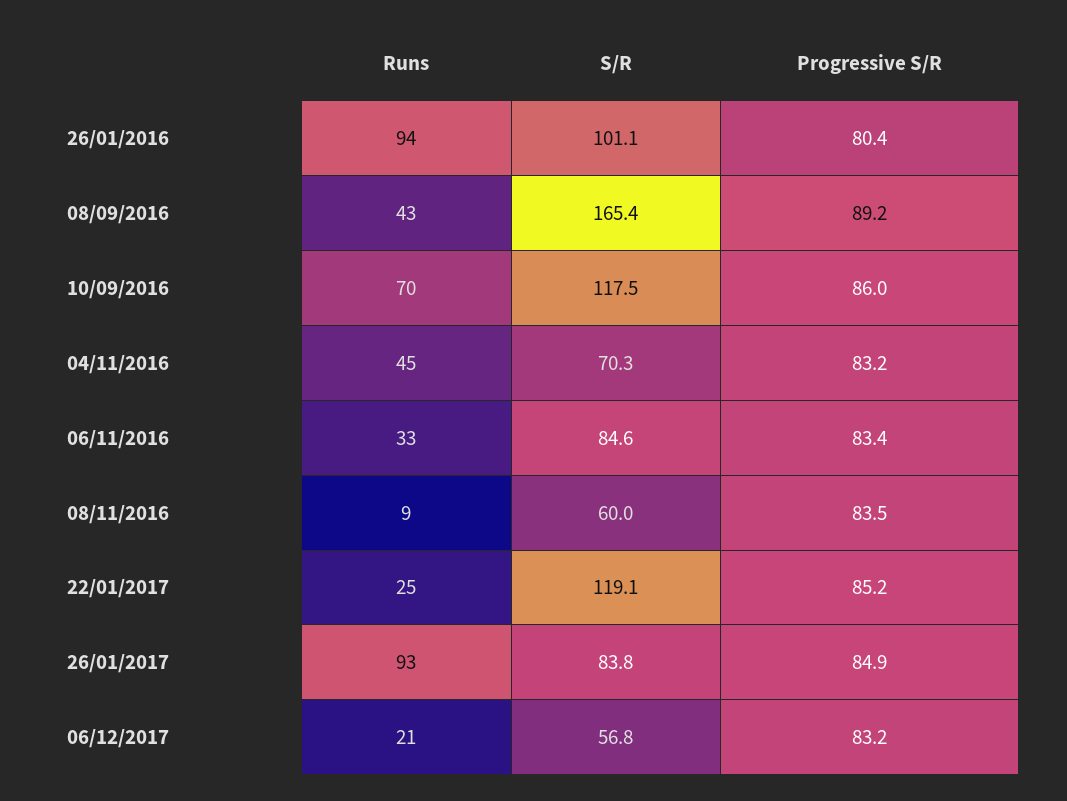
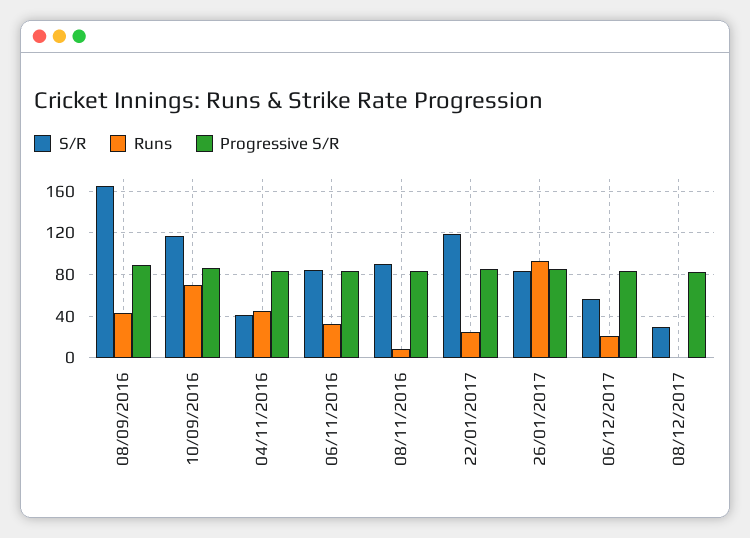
Runs, 26/01/2016: 94 -> none
S/R, 26/01/2016: 101.1 -> none
Progressive S/R, 26/01/2016: 80.4 -> none
S/R, 04/11/2016: 70.3 -> 40
S/R, 08/11/2016: 60 -> 90
S/R, 08/12/2017: none -> 30
Runs, 08/12/2017: none -> 0
Progressive S/R, 08/12/2017: none -> 80

